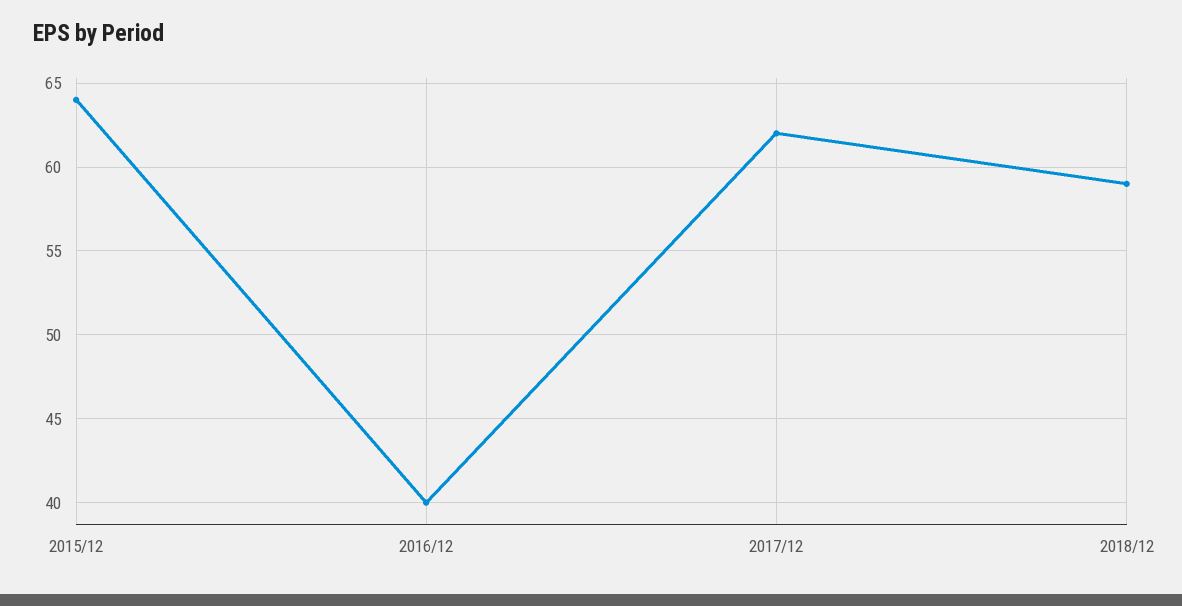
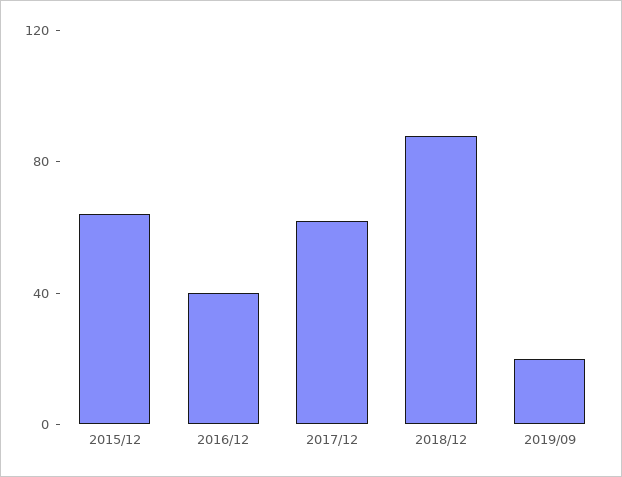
2018/12: 59 -> 90
2019/09: none -> 20

